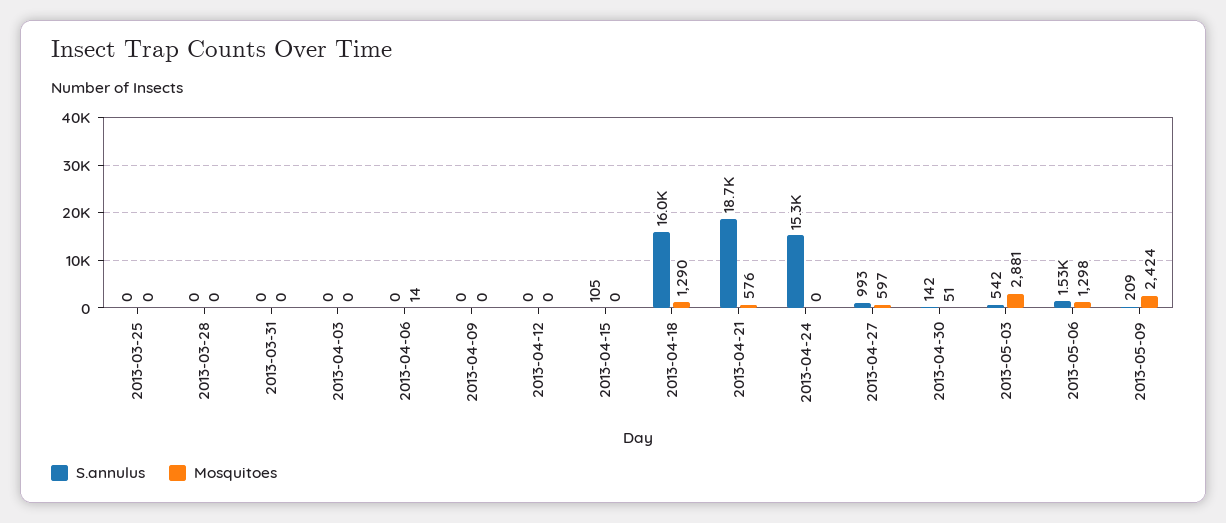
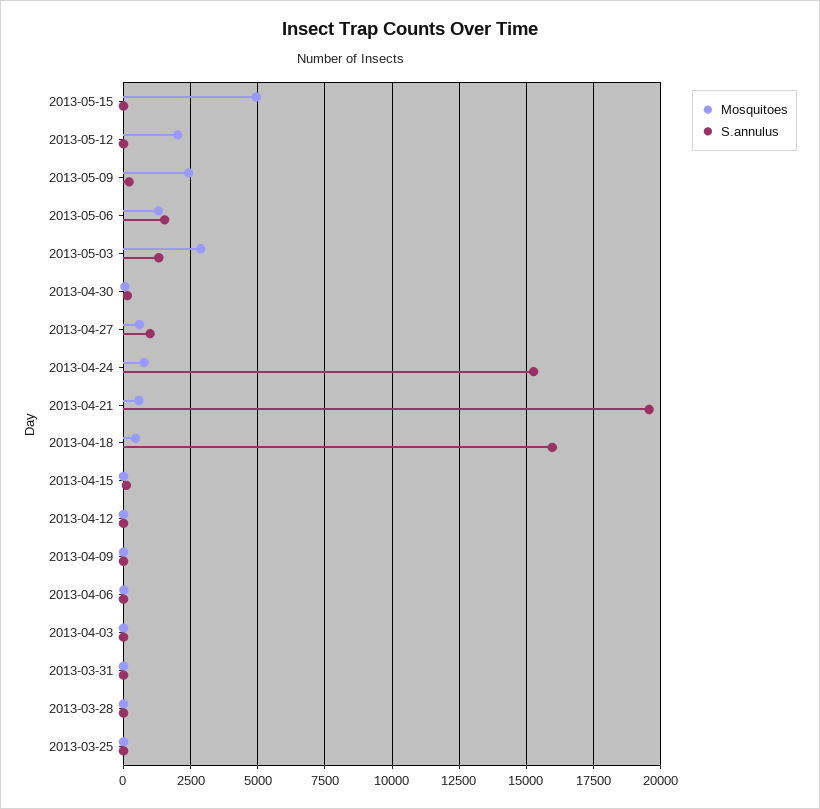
Mosquitoes, 2013-04-18: 1290 -> 500
S.annulus, 2013-04-21: 18700 -> 19500
Mosquitoes, 2013-04-24: 0 -> 750
S.annulus, 2013-05-03: 542 -> 1250
Mosquitoes, 2013-05-15: none -> 5000
S.annulus, 2013-05-15: none -> 0
Mosquitoes, 2013-05-12: none -> 2000
S.annulus, 2013-05-12: none -> 0

